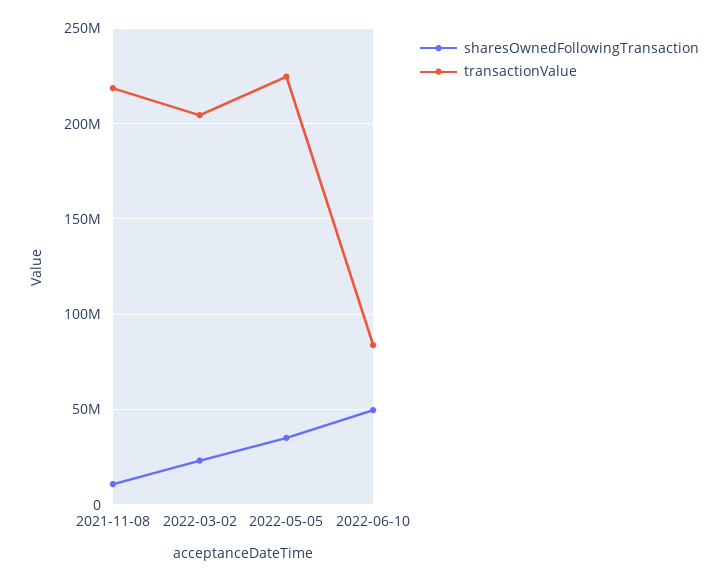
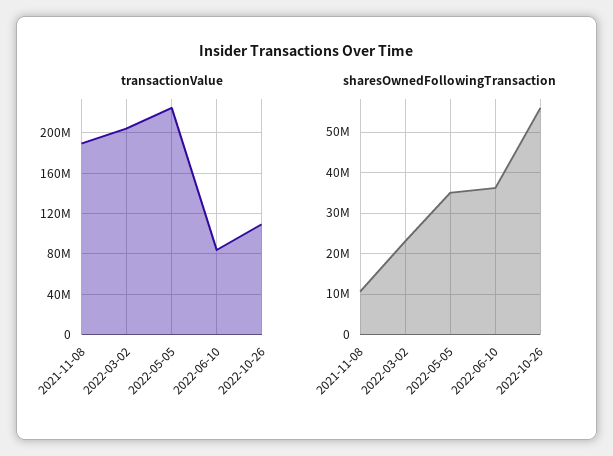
transactionValue, 2021-11-08: 220000000 -> 190000000
sharesOwnedFollowingTransaction, 2022-06-10: 50000000 -> 36000000
transactionValue, 2022-10-26: none -> 110000000
sharesOwnedFollowingTransaction, 2022-10-26: none -> 56000000

